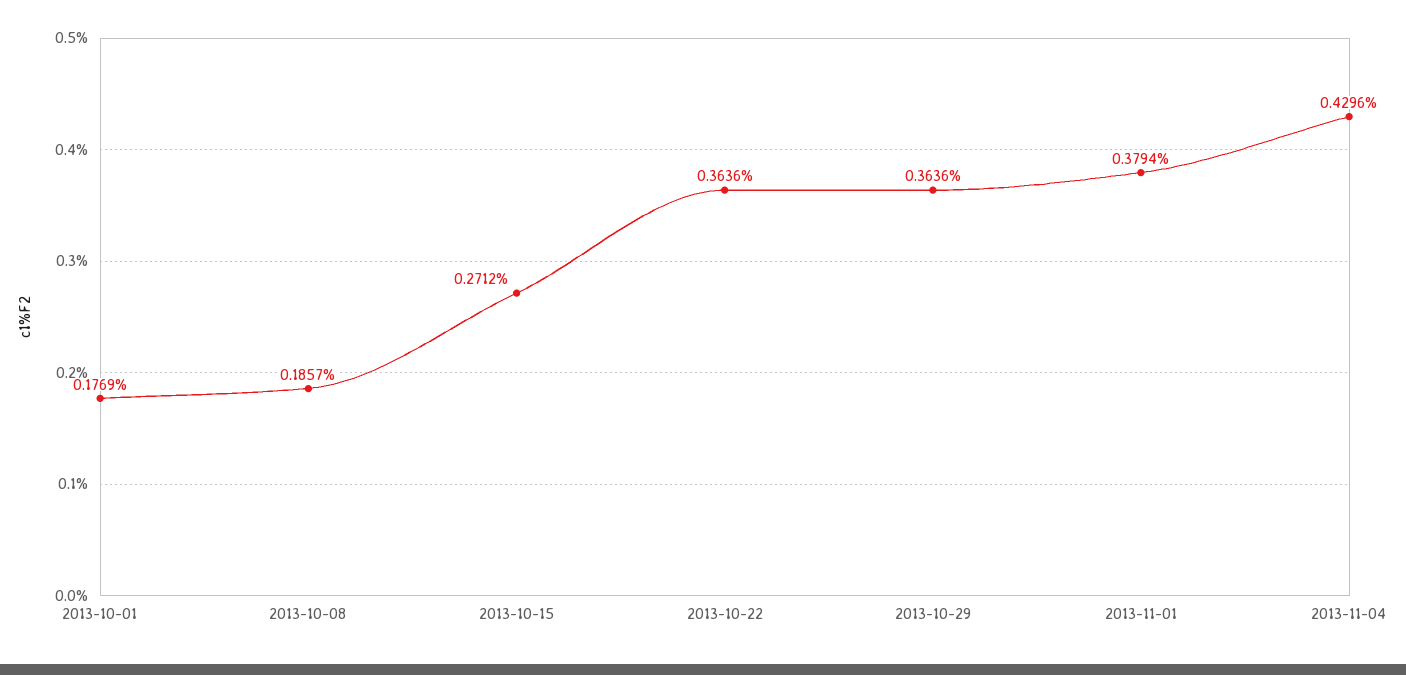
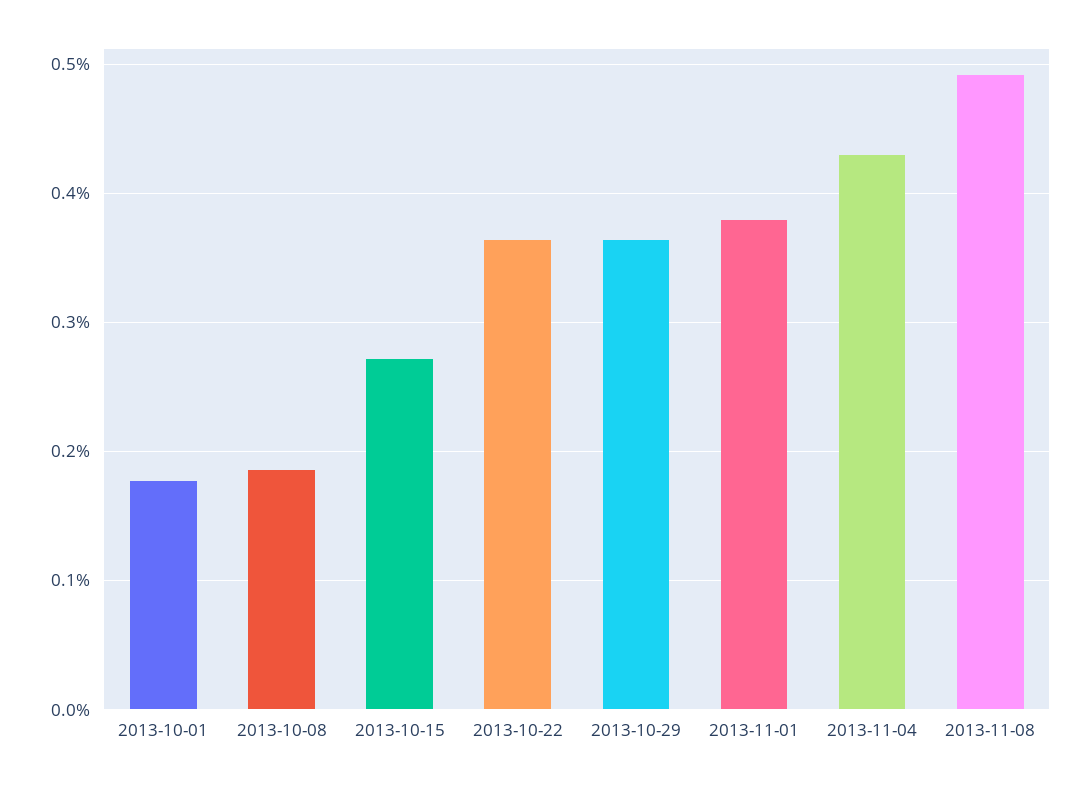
2013-11-08: none -> 0.49

